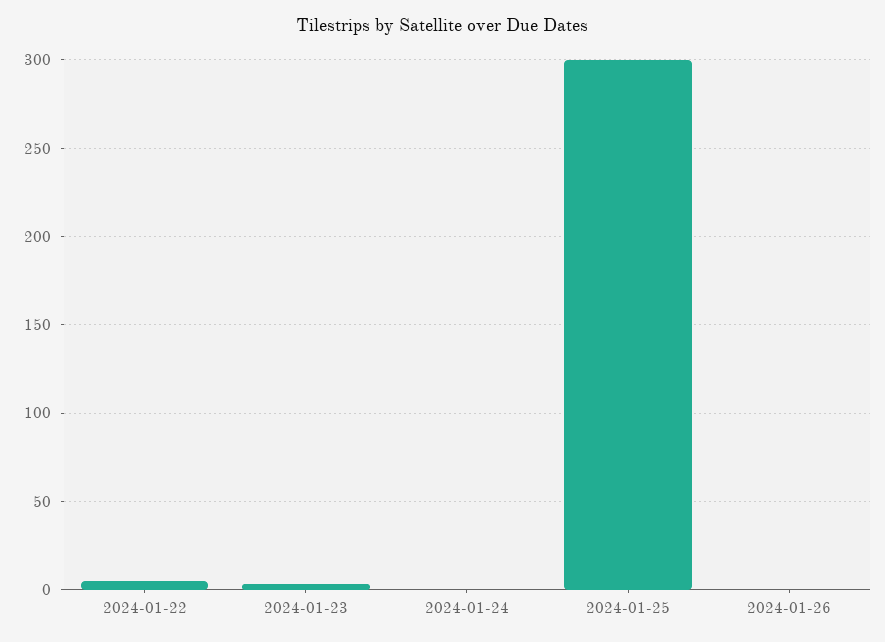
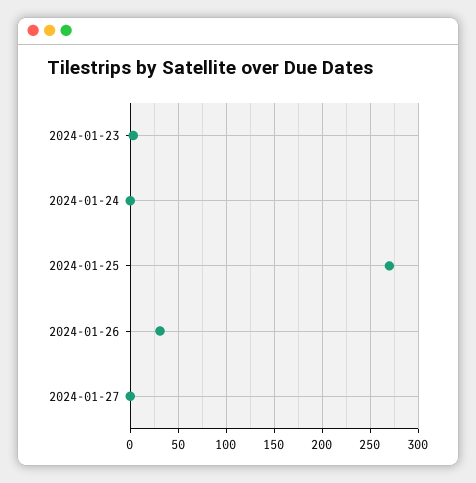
2024-01-22: 5 -> none
2024-01-25: 300 -> 270
2024-01-26: 0 -> 30
2024-01-27: none -> 0

